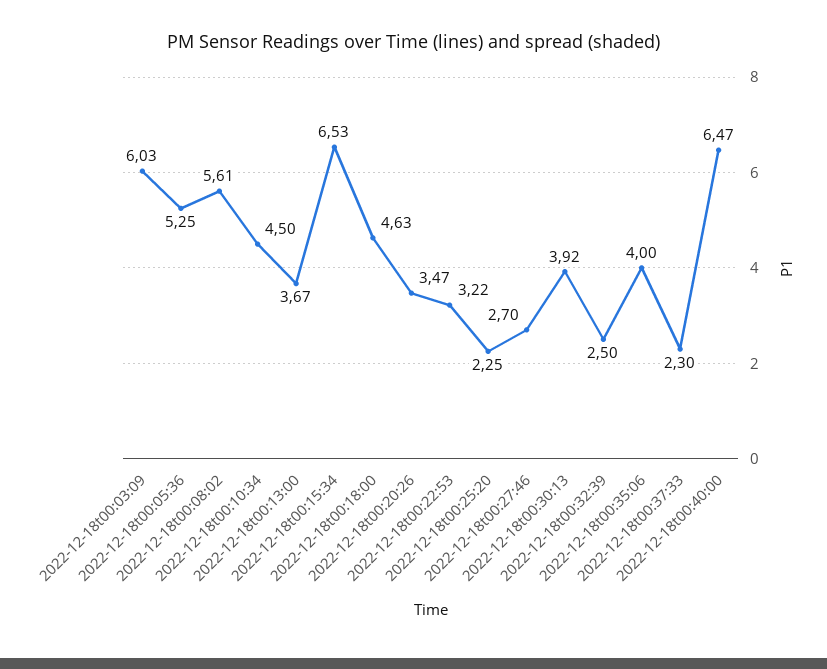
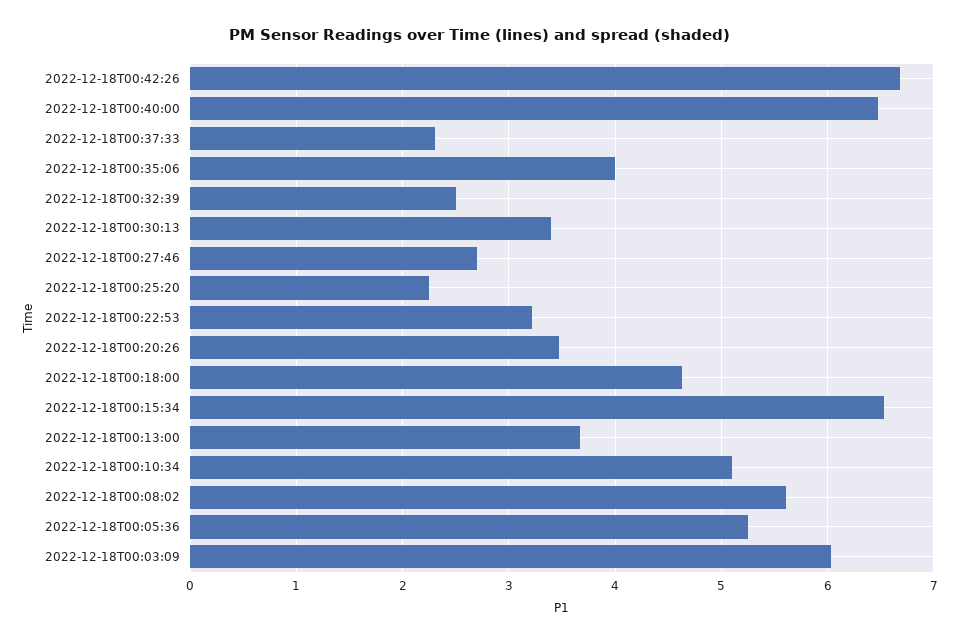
2022-12-18t00:10:34: 4.5 -> 5.1
2022-12-18t00:30:13: 3.92 -> 3.4
2022-12-18T00:42:26: none -> 6.7

